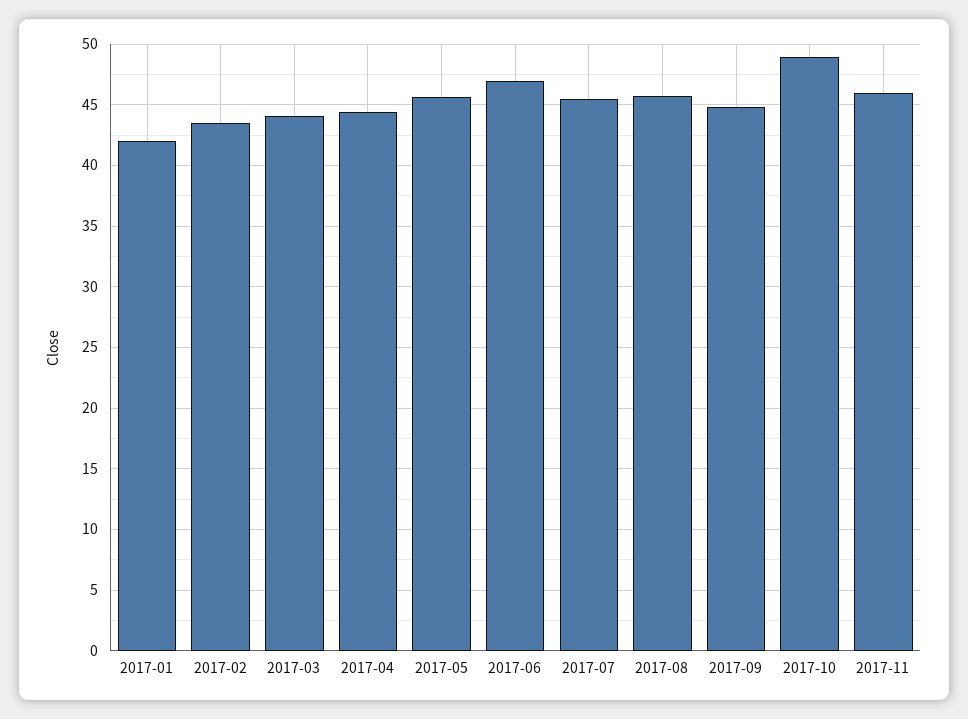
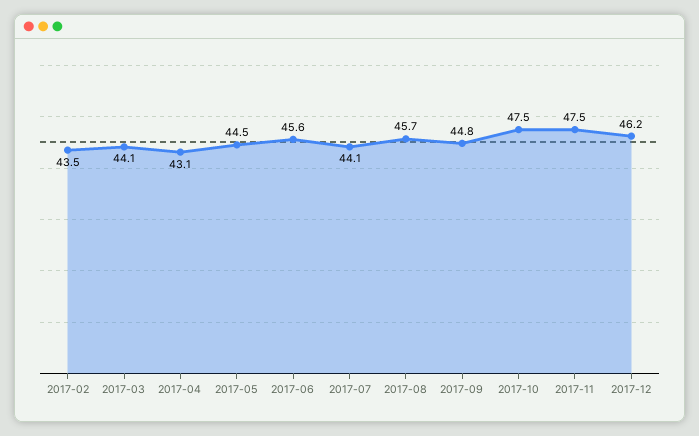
2017-01: 42 -> none
2017-04: 44.5 -> 43.1
2017-05: 45.5 -> 44.5
2017-06: 47 -> 45.6
2017-07: 45.5 -> 44.1
2017-10: 49 -> 47.5
2017-11: 46 -> 47.5
2017-12: none -> 46.2

